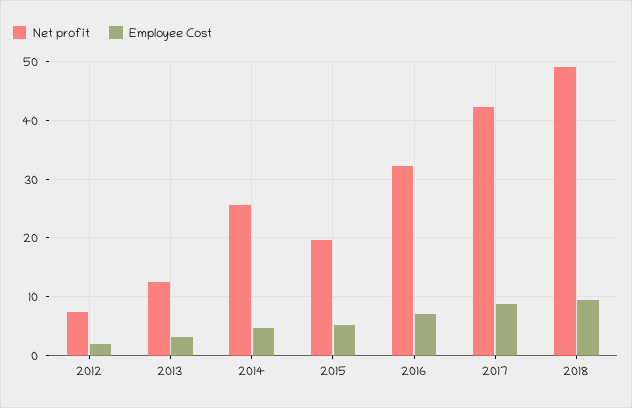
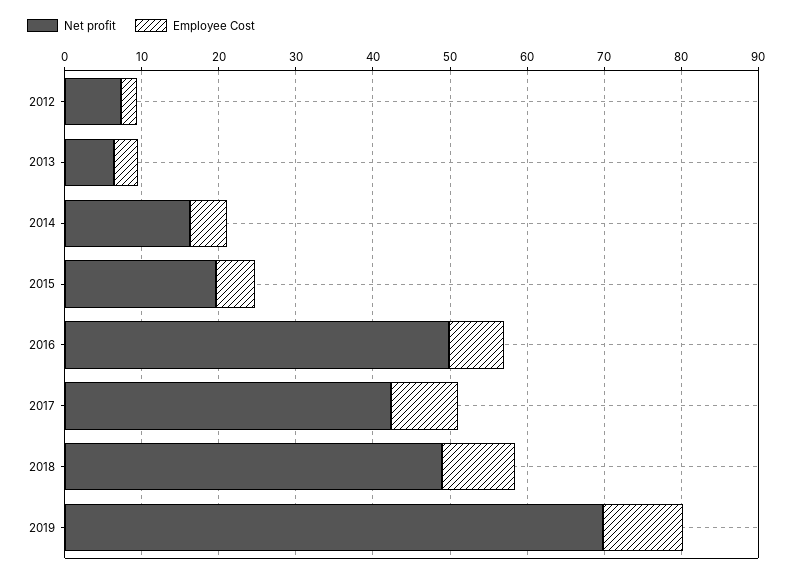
Net profit, 2013: 12 -> 6
Net profit, 2014: 26 -> 16
Net profit, 2016: 32 -> 50
Net profit, 2019: none -> 70
Employee Cost, 2019: none -> 10

